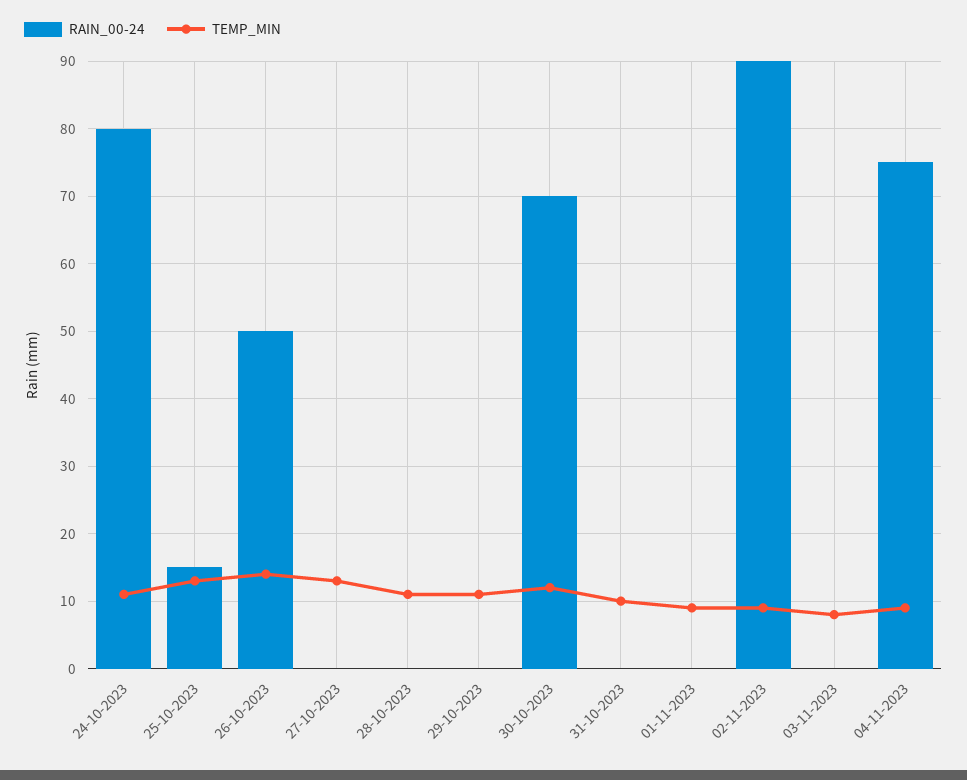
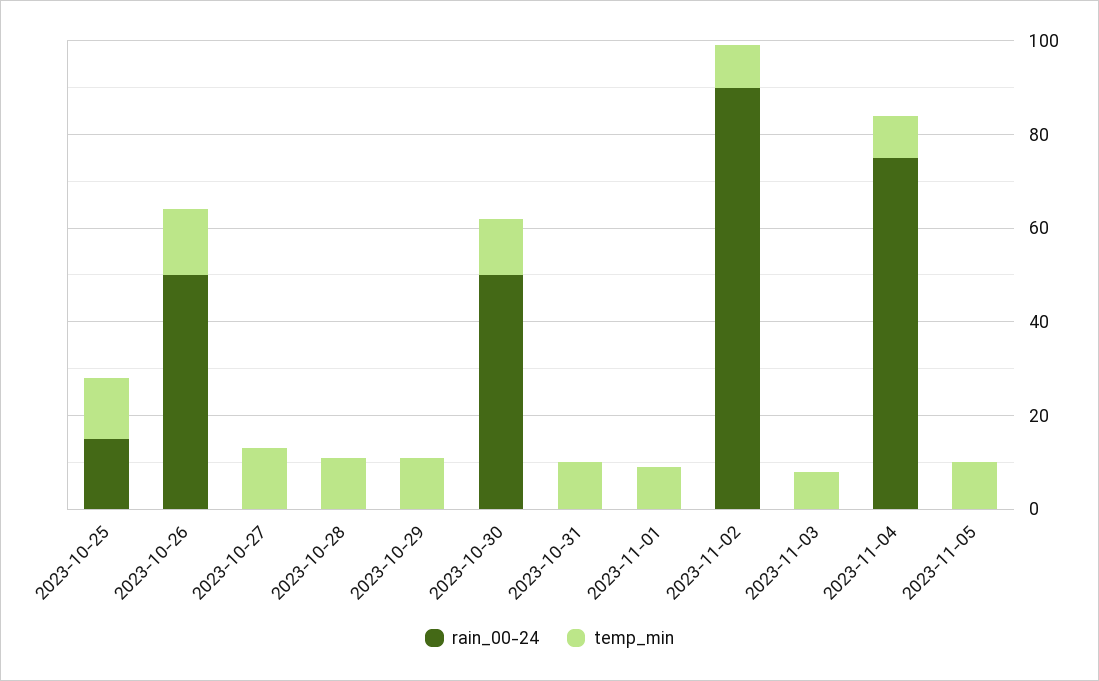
RAIN_00-24, 24-10-2023: 80 -> none
TEMP_MIN, 24-10-2023: 11 -> none
RAIN_00-24, 30-10-2023: 70 -> 50
RAIN_00-24, 2023-11-05: none -> 0
TEMP_MIN, 2023-11-05: none -> 10

